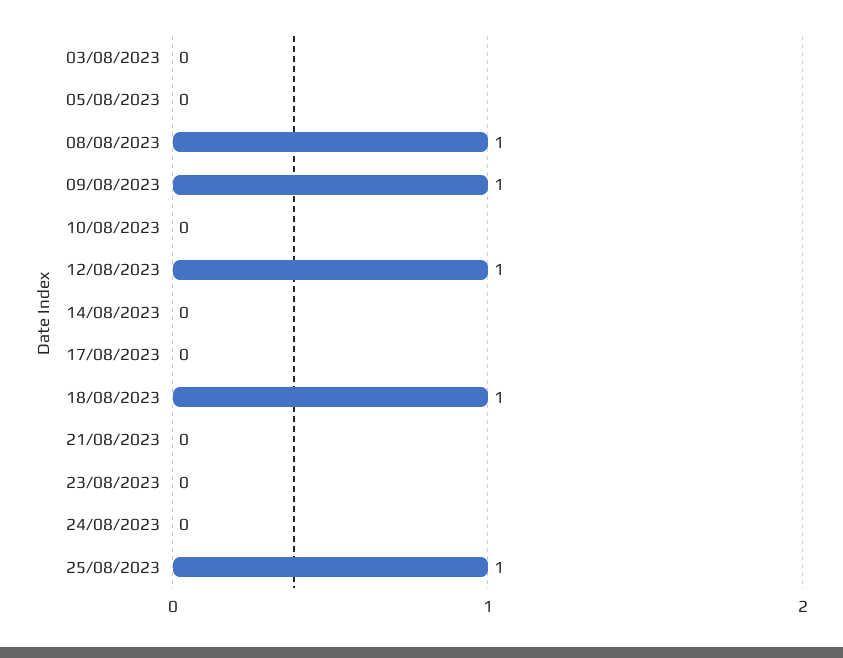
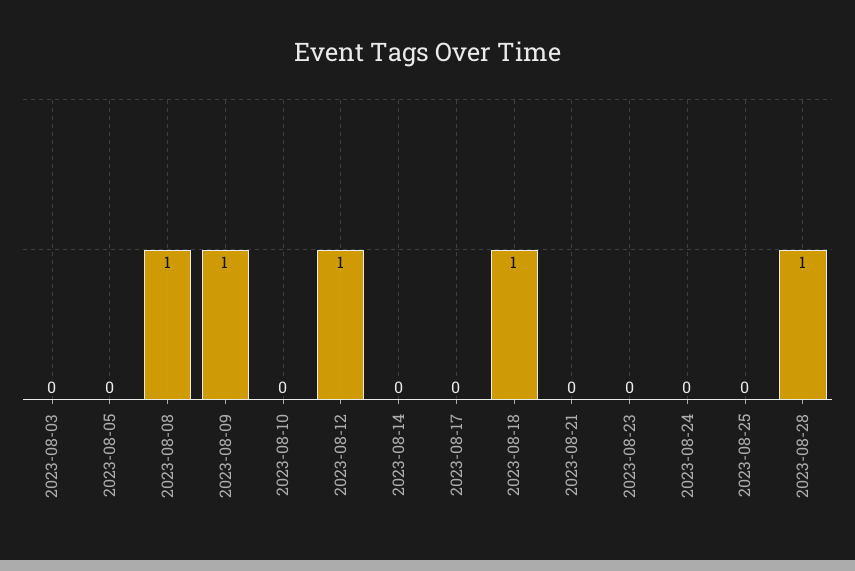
25/08/2023: 1 -> 0
2023-08-28: none -> 1

